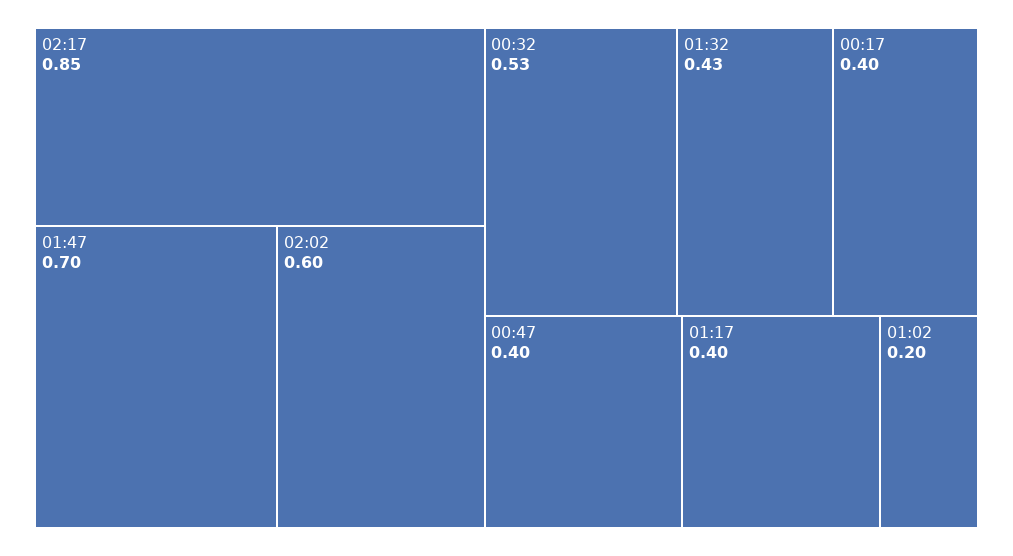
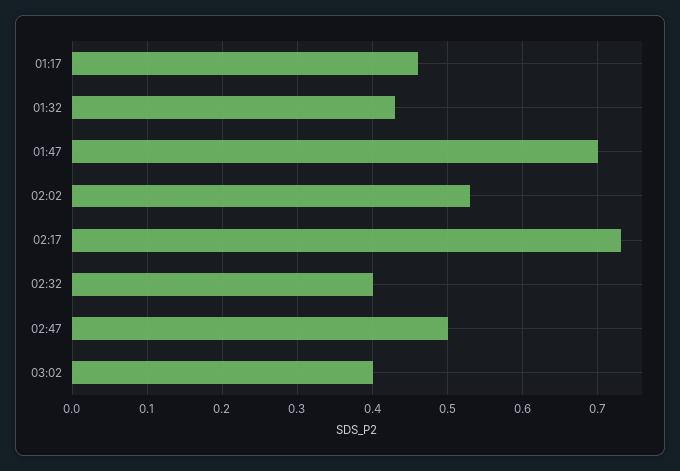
02:17: 0.85 -> 0.73
02:02: 0.6 -> 0.53
00:32: 0.53 -> none
00:17: 0.4 -> none
00:47: 0.4 -> none
01:17: 0.4 -> 0.46
01:02: 0.2 -> none
02:32: none -> 0.4
02:47: none -> 0.5
03:02: none -> 0.4

